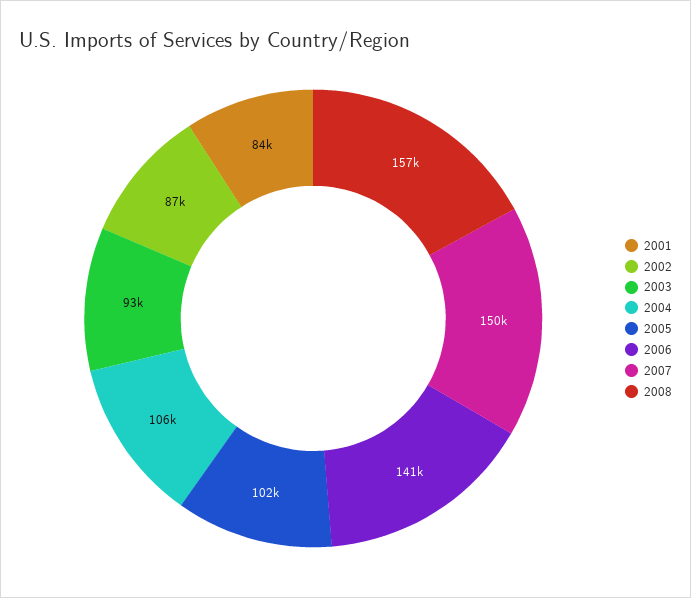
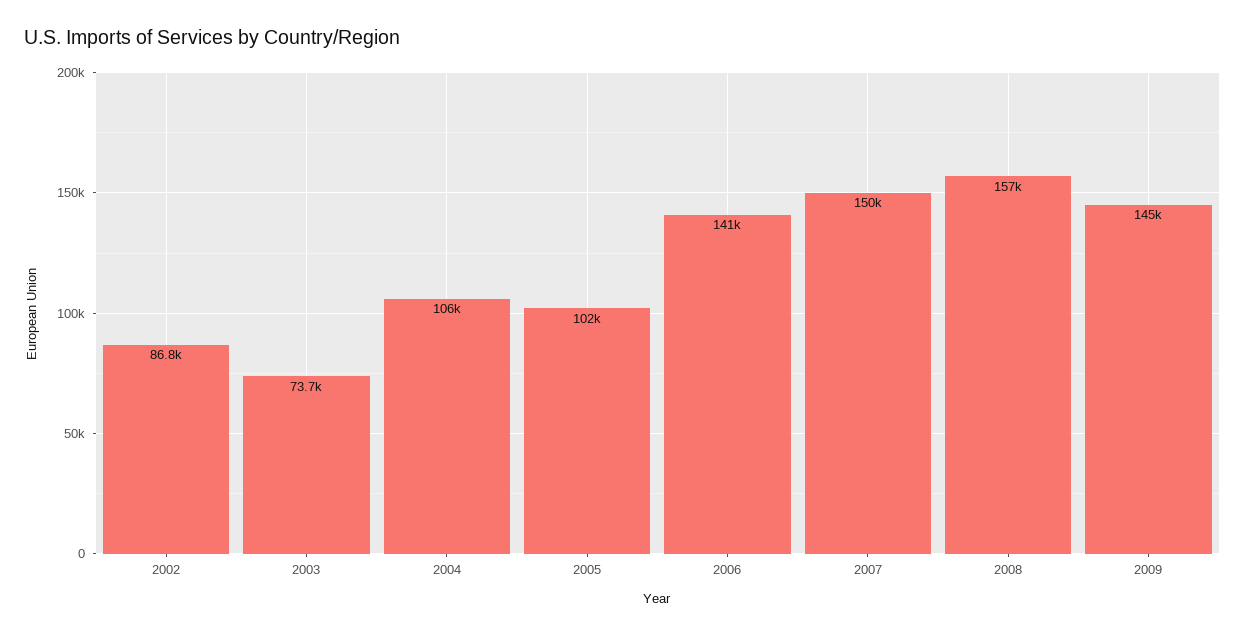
2001: 84000 -> none
2003: 93000 -> 73700
2009: none -> 145000

